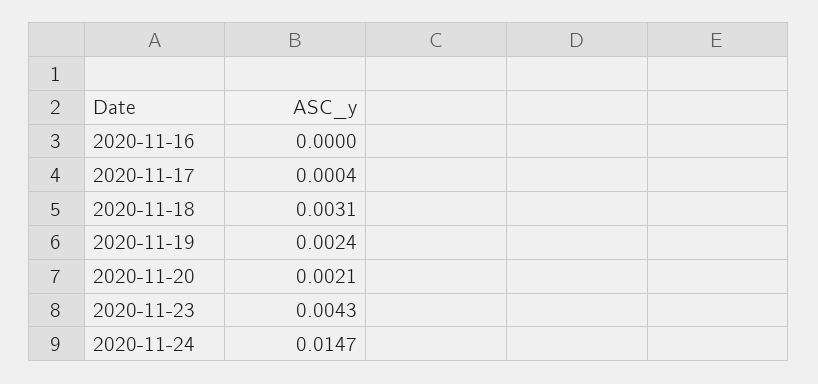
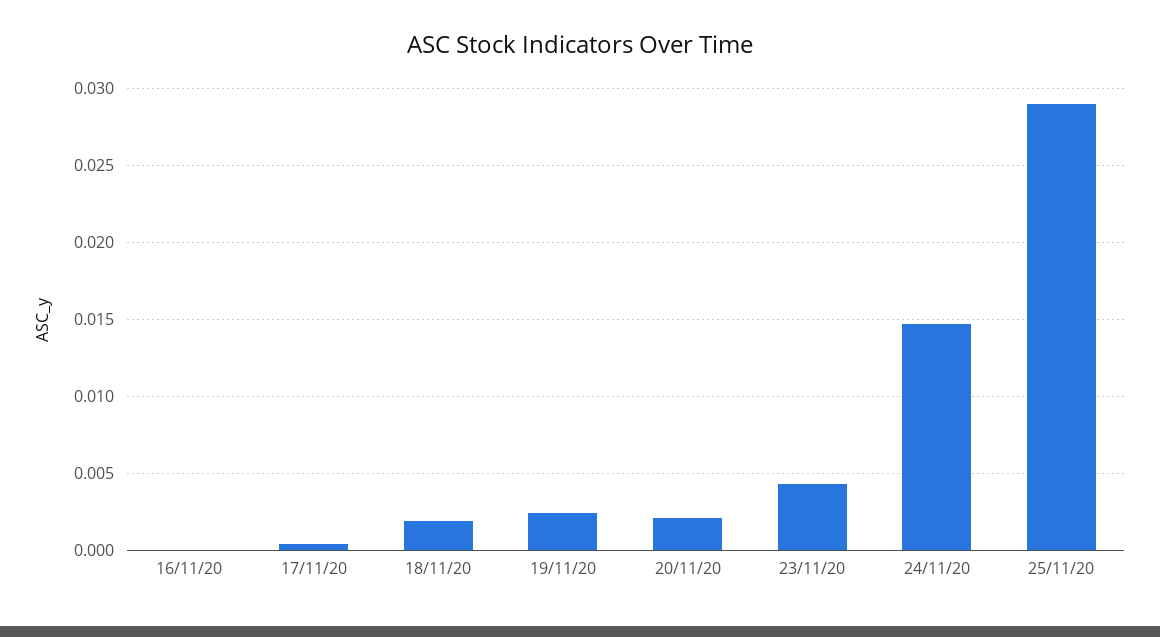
2020-11-18: 0.0031 -> 0.002
25/11/20: none -> 0.029

